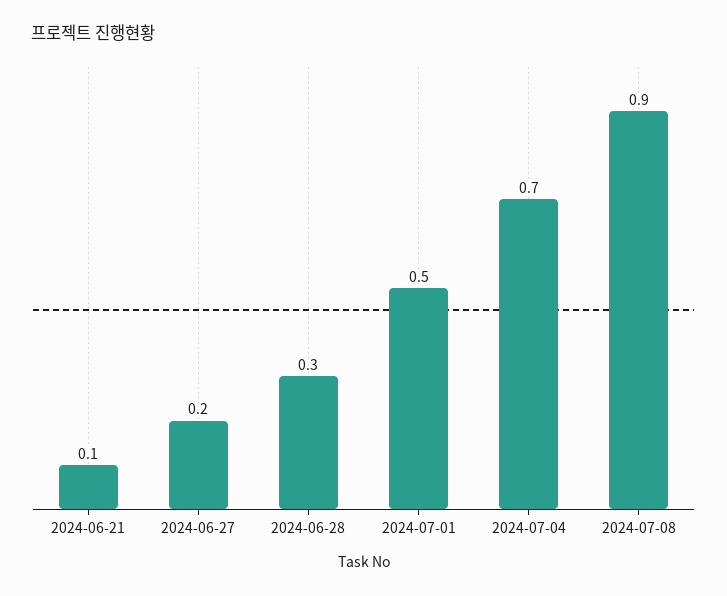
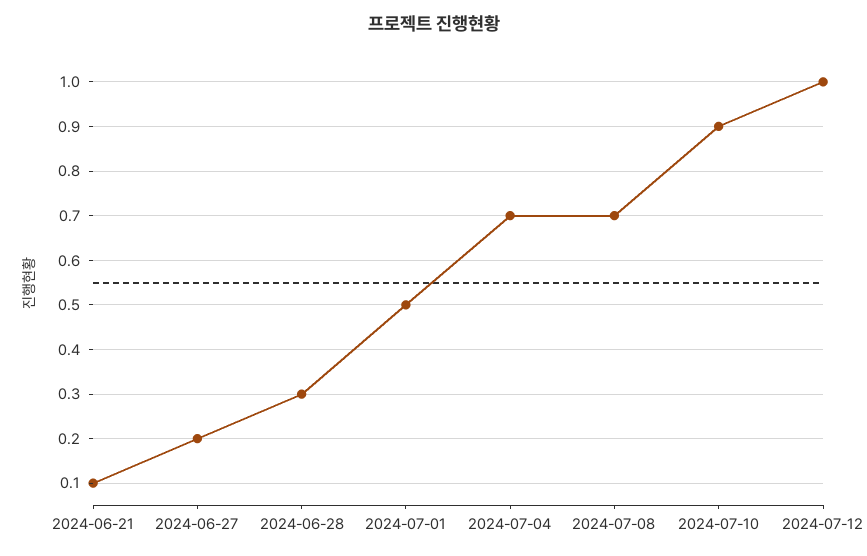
2024-07-08: 0.9 -> 0.7
2024-07-10: none -> 0.9
2024-07-12: none -> 1

